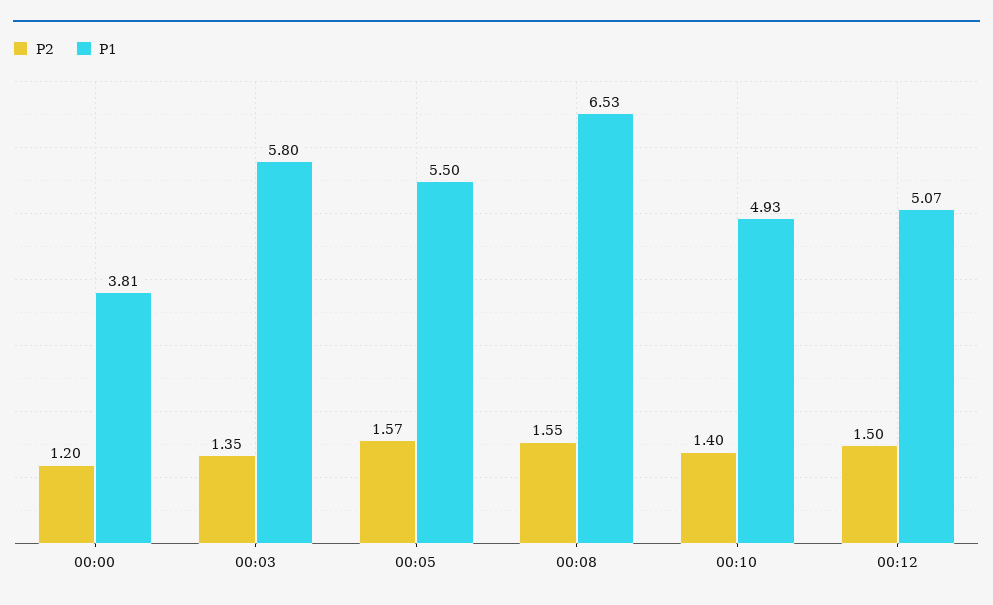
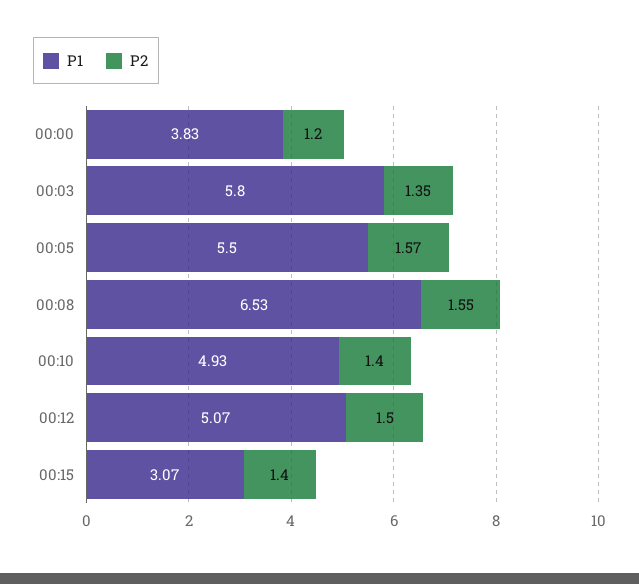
P1, 00:00: 3.81 -> 3.83
P1, 00:15: none -> 3.07
P2, 00:15: none -> 1.4

